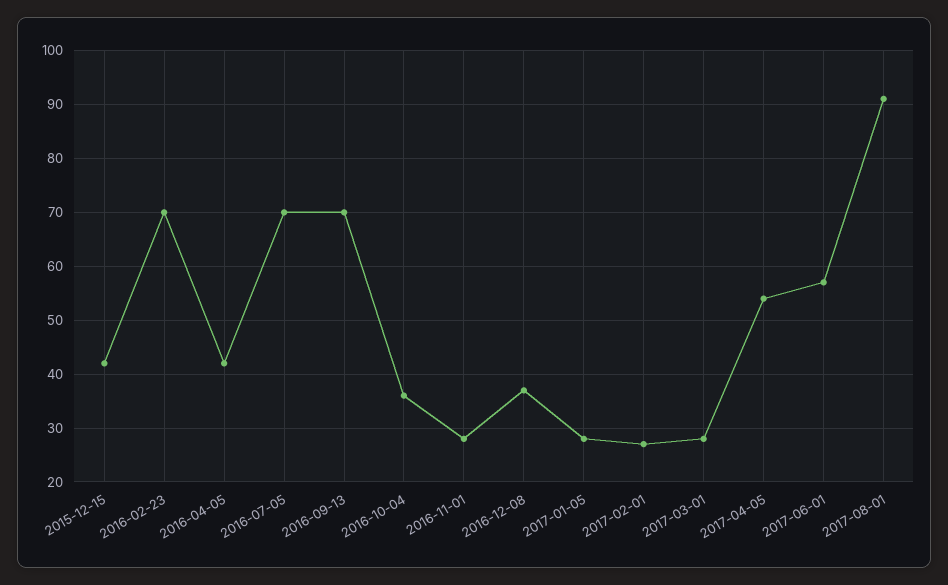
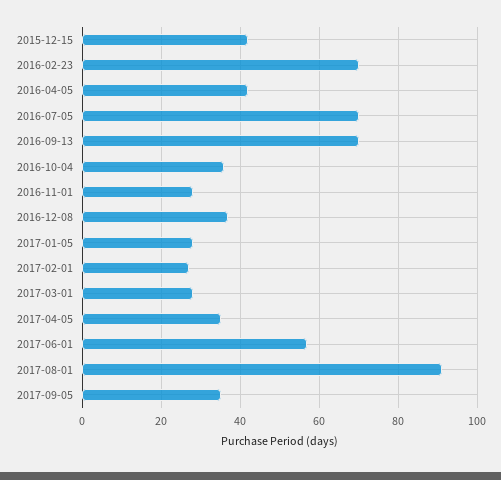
2017-04-05: 55 -> 35
2017-09-05: none -> 35

